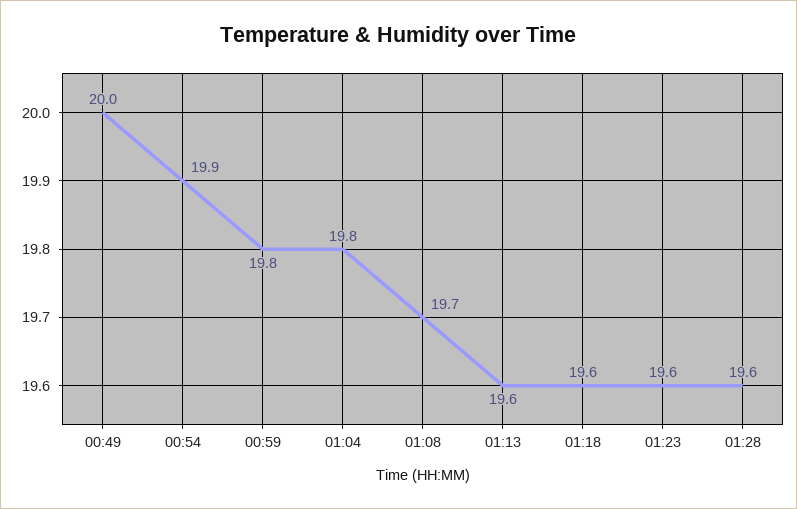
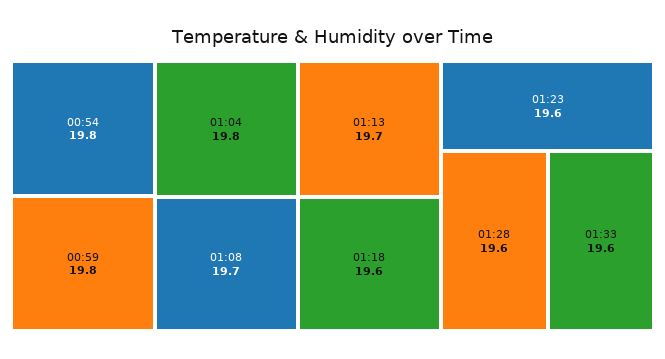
00:49: 20 -> none
00:54: 19.9 -> 19.8
01:13: 19.6 -> 19.7
01:33: none -> 19.6

